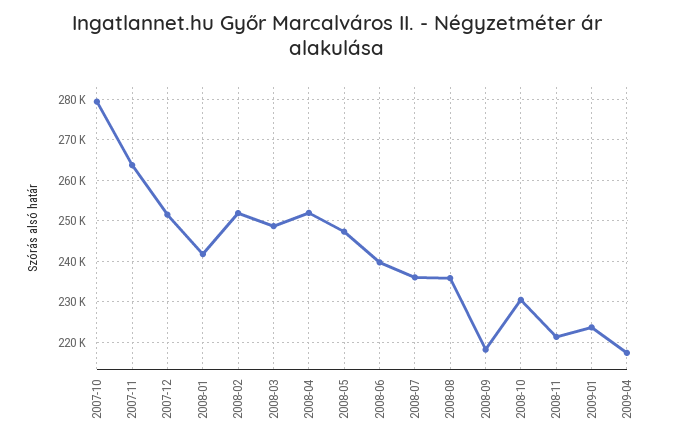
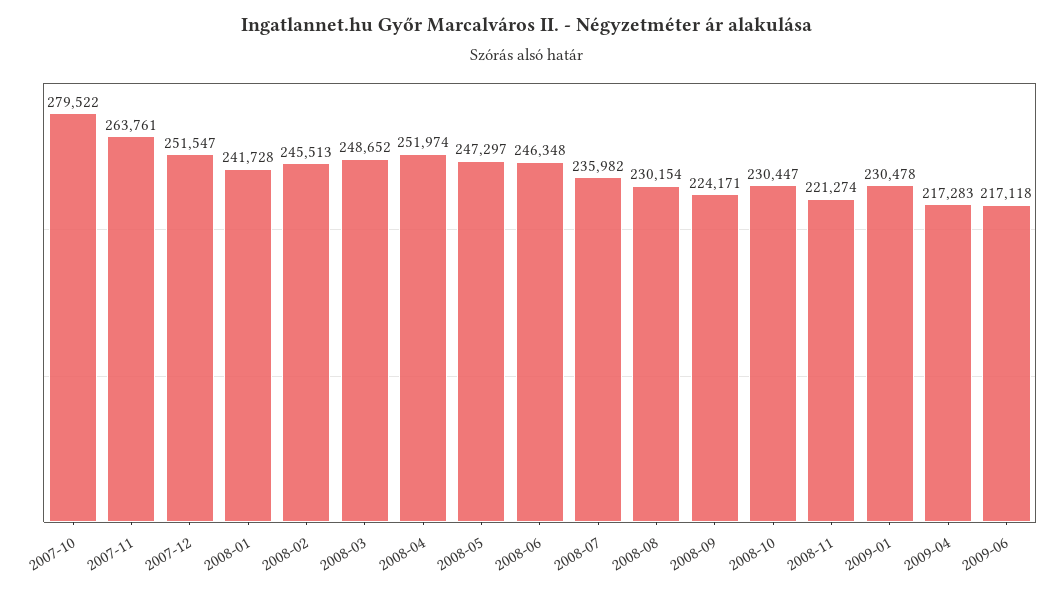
2008-02: 252000 -> 245513
2008-06: 240000 -> 246348
2008-08: 236000 -> 230154
2008-09: 218000 -> 224171
2009-01: 224000 -> 230478
2009-06: none -> 217118

